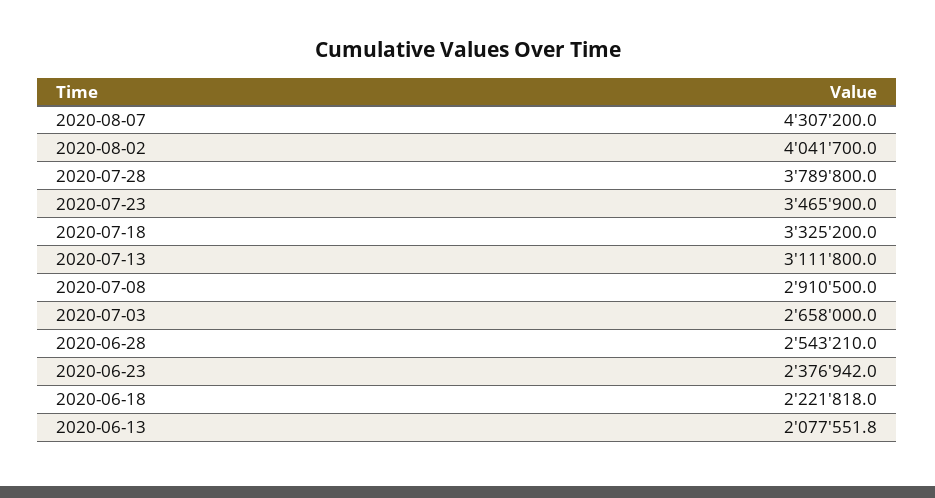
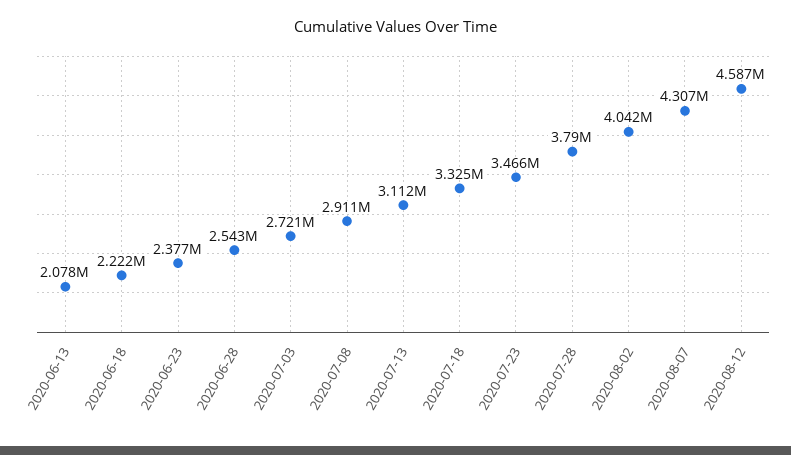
2020-07-03: 2658000 -> 2721000
2020-08-12: none -> 4587000

